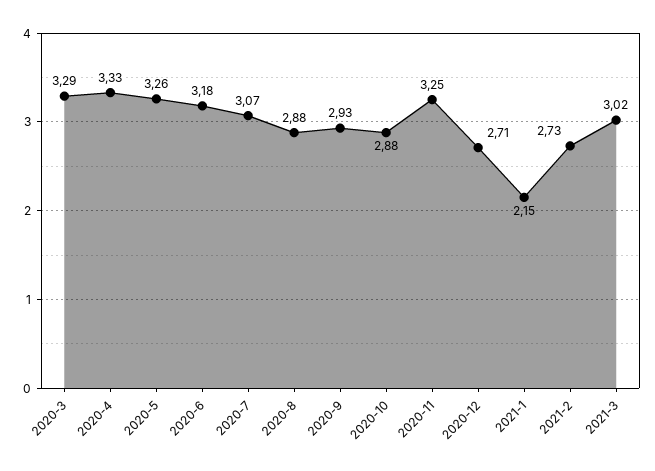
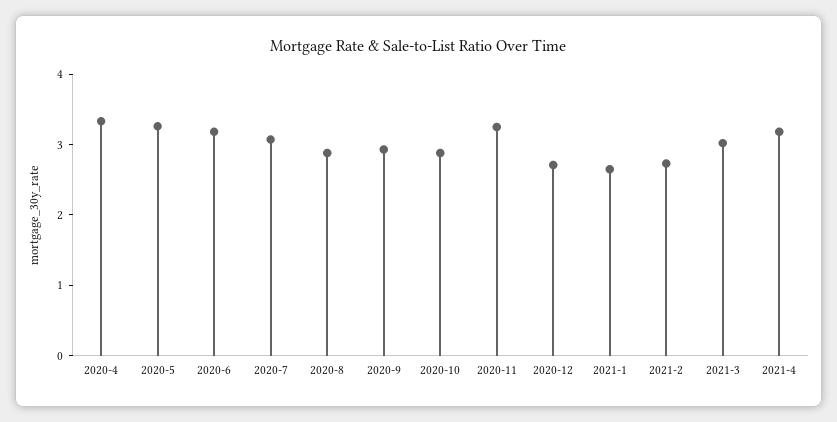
2020-3: 3.29 -> none
2021-1: 2.15 -> 2.6
2021-4: none -> 3.2

